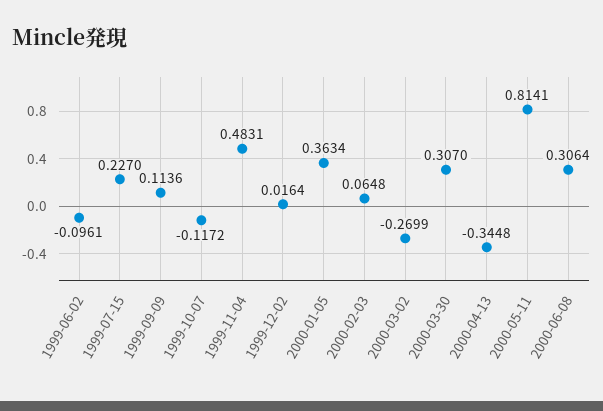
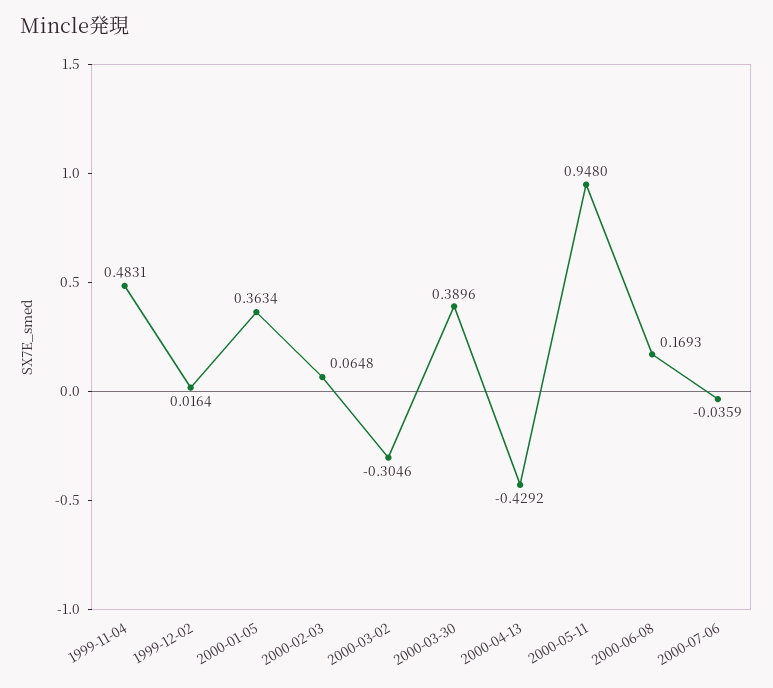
1999-06-02: -0.0961 -> none
1999-07-15: 0.227 -> none
1999-09-09: 0.1136 -> none
1999-10-07: -0.1172 -> none
2000-03-02: -0.2699 -> -0.3046
2000-03-30: 0.307 -> 0.3896
2000-04-13: -0.3448 -> -0.4292
2000-05-11: 0.8141 -> 0.948
2000-06-08: 0.3064 -> 0.1693
2000-07-06: none -> -0.0359

